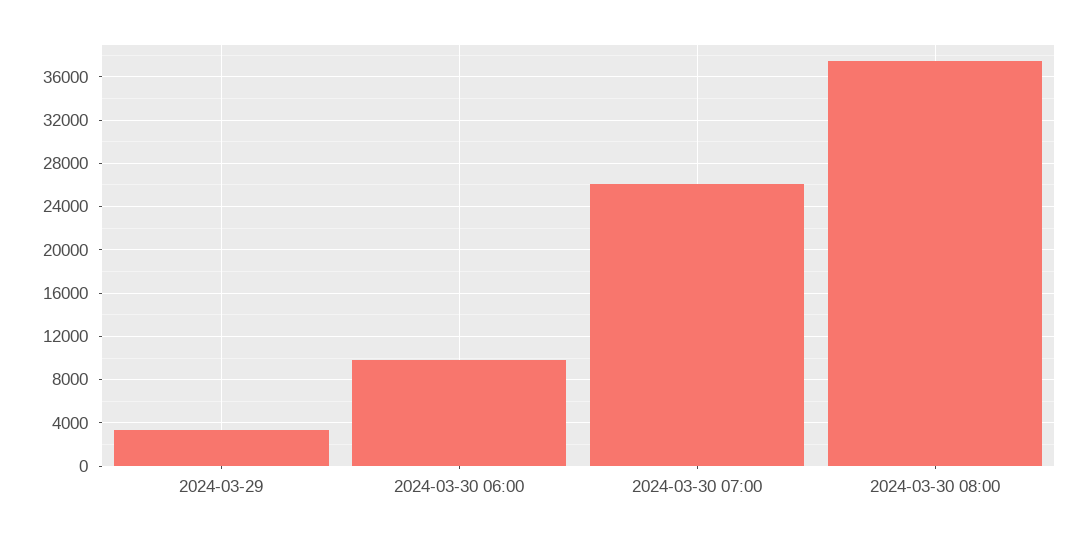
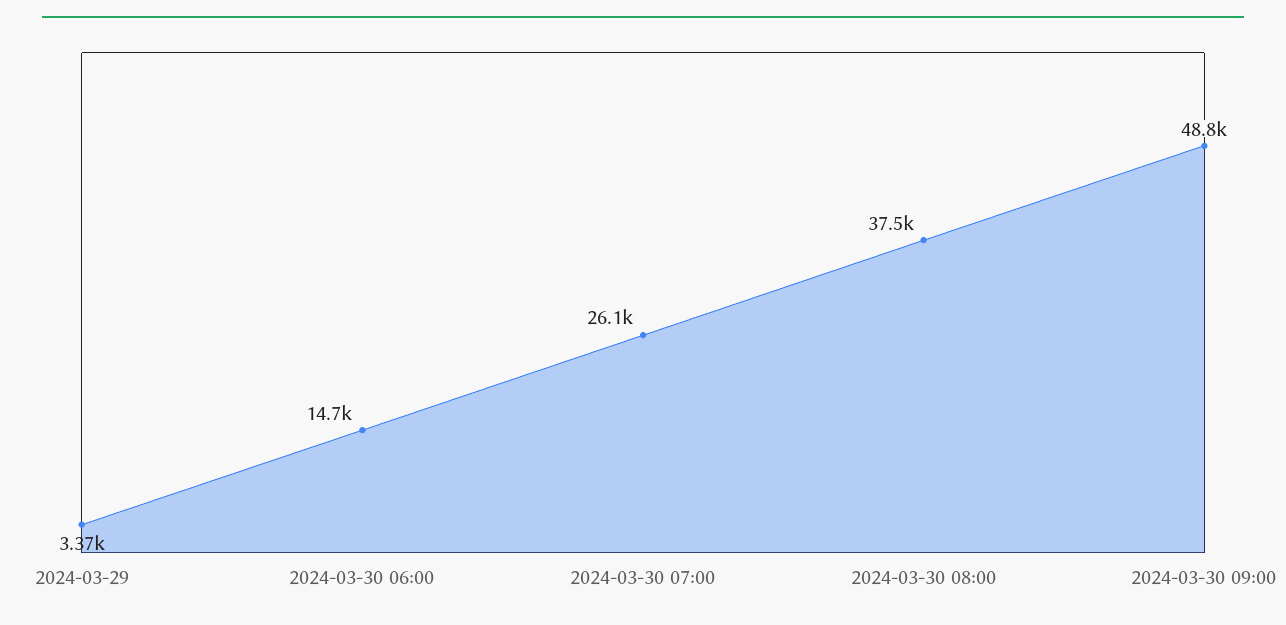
2024-03-30 06:00: 10000 -> 14700
2024-03-30 09:00: none -> 48800

